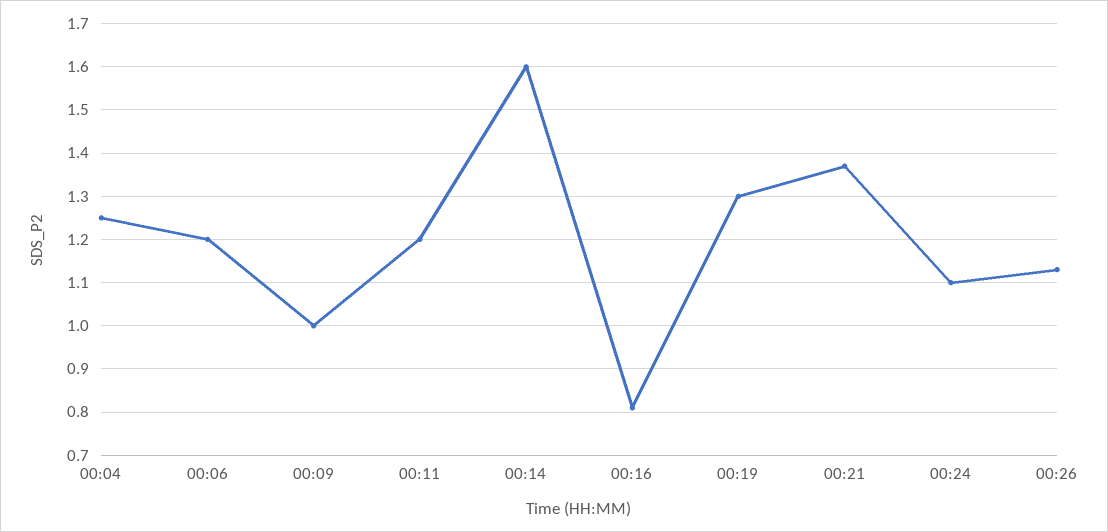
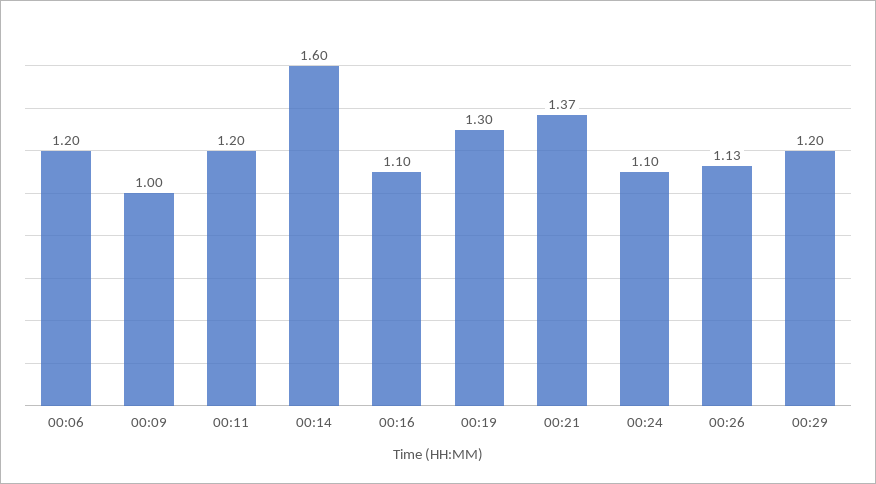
00:04: 1.25 -> none
00:16: 0.8 -> 1.1
00:29: none -> 1.2

